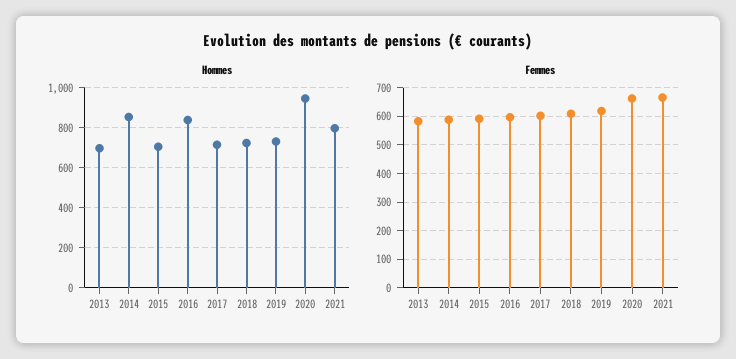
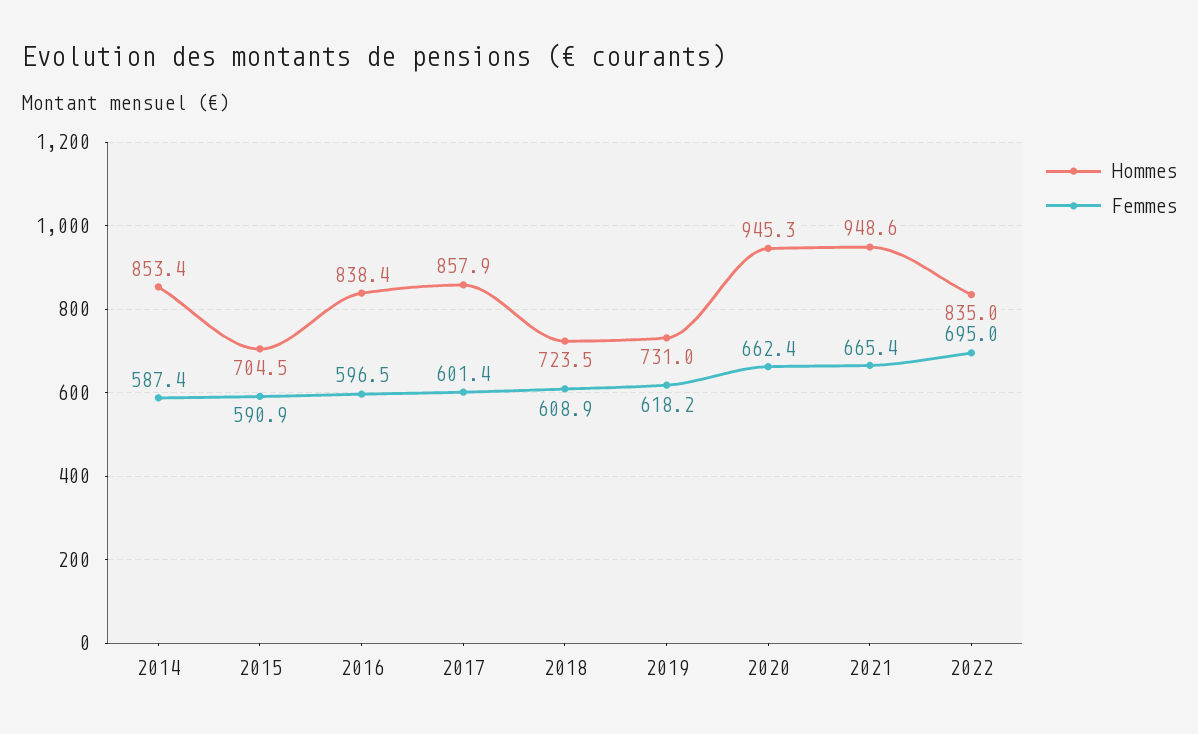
Hommes, 2013: 700 -> none
Hommes, 2017: 700 -> 857.9
Hommes, 2021: 800 -> 948.6
Femmes, 2013: 575 -> none
Hommes, 2022: none -> 835
Femmes, 2022: none -> 695

